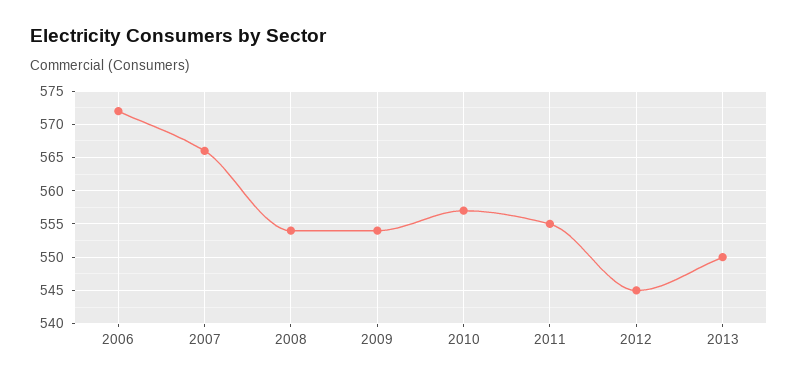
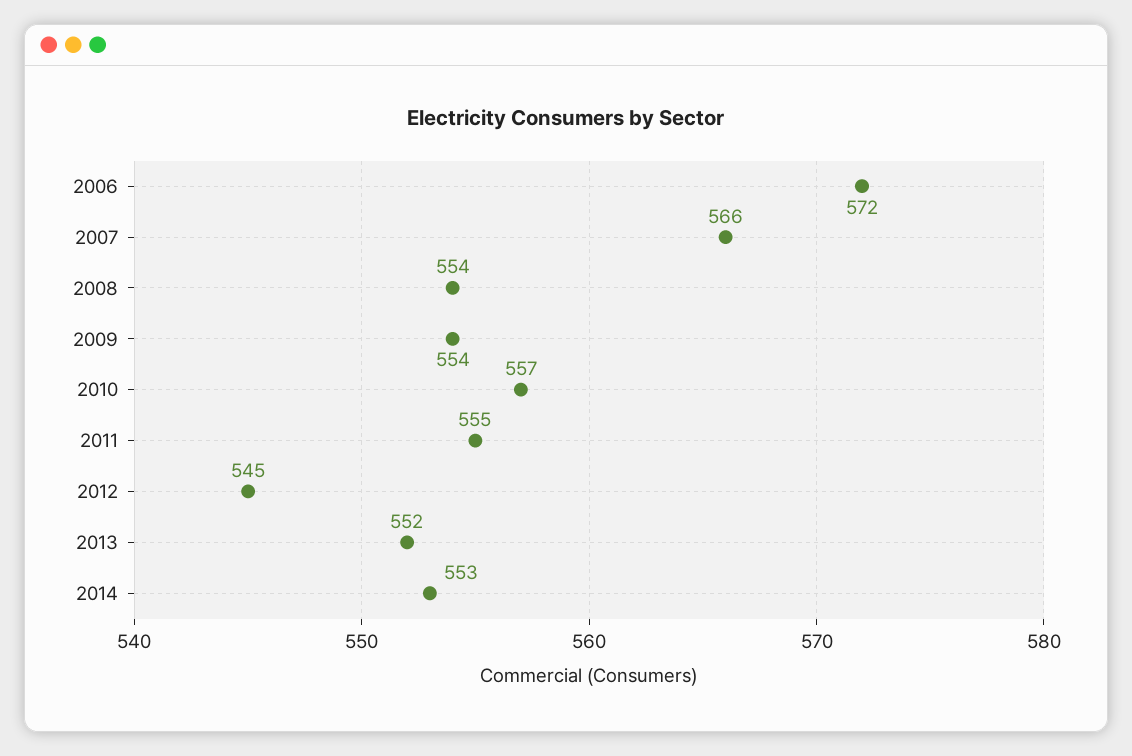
2013: 550 -> 552
2014: none -> 553

